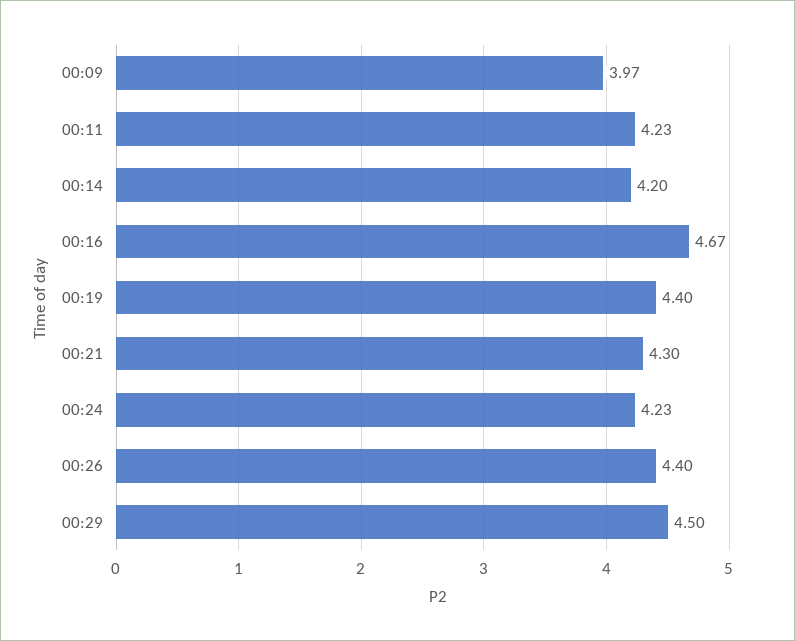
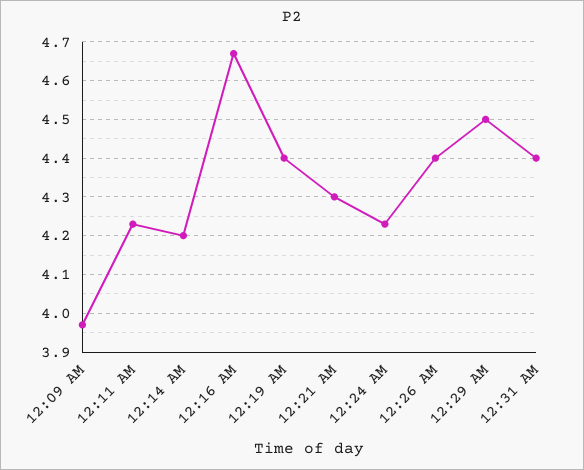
12:31 AM: none -> 4.4

